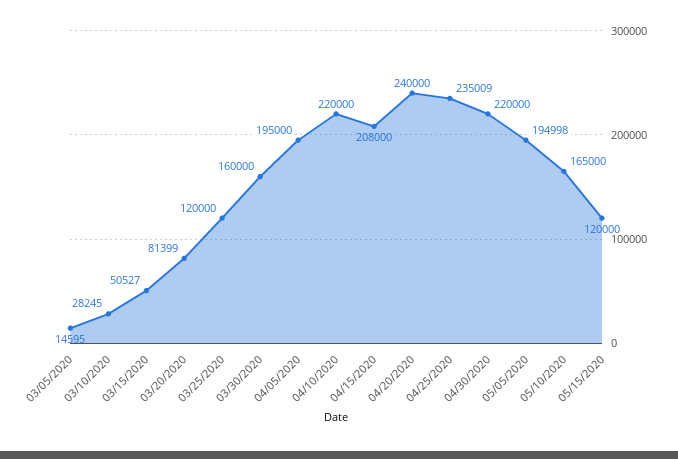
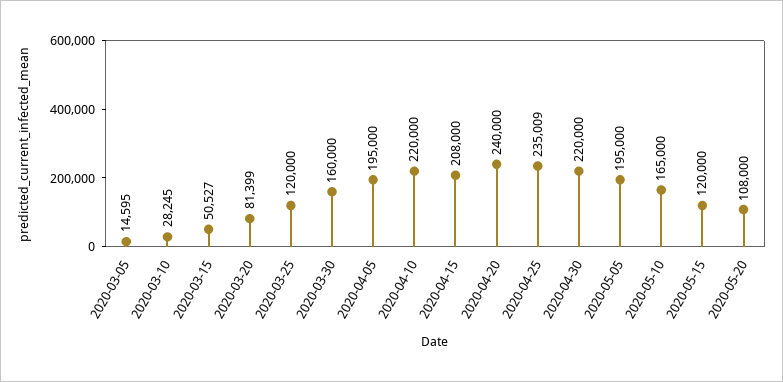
05/05/2020: 194998 -> 195000
2020-05-20: none -> 108000

